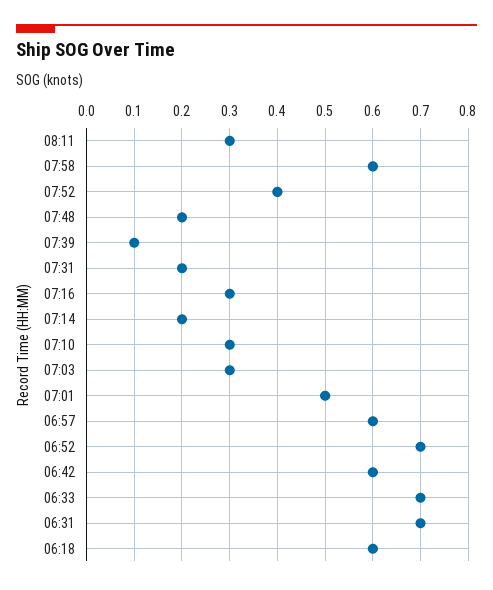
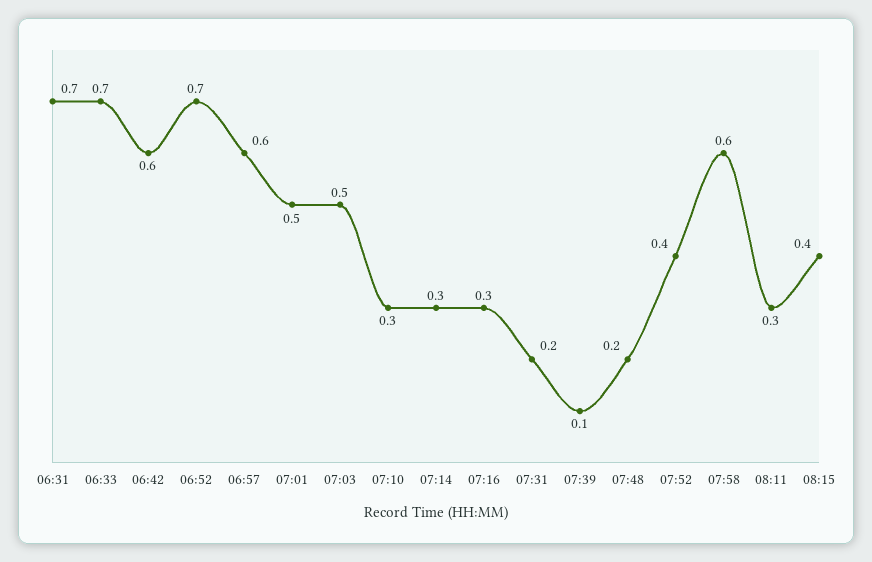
07:14: 0.2 -> 0.3
07:03: 0.3 -> 0.5
06:18: 0.6 -> none
08:15: none -> 0.4

